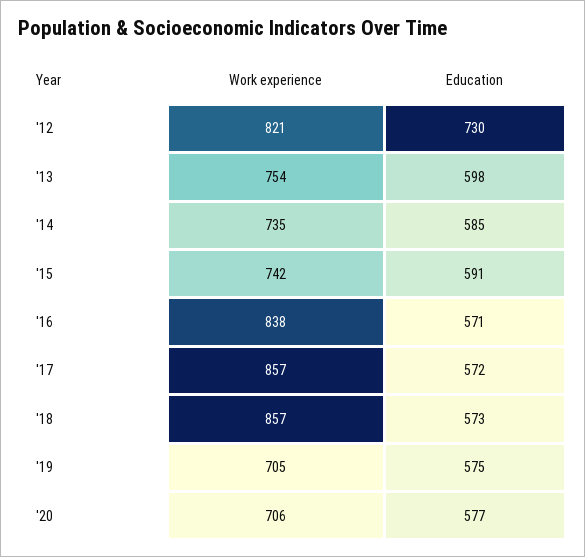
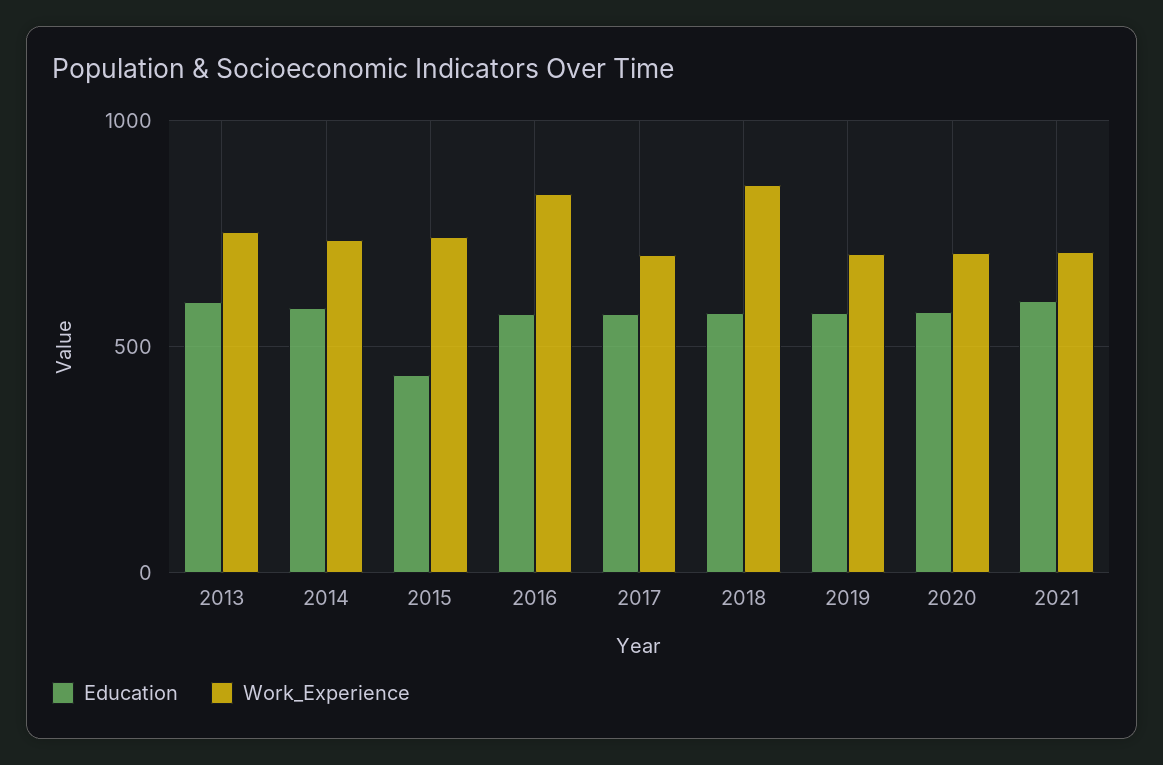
Work experience, '12: 821 -> none
Education, '12: 730 -> none
Education, '15: 591 -> 450
Work experience, '17: 857 -> 700
Education, 2021: none -> 600
Work experience, 2021: none -> 700

